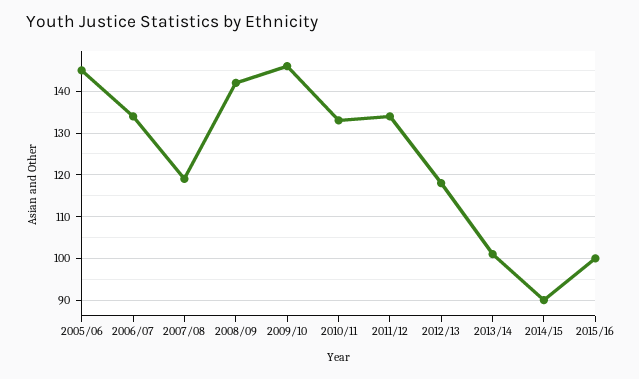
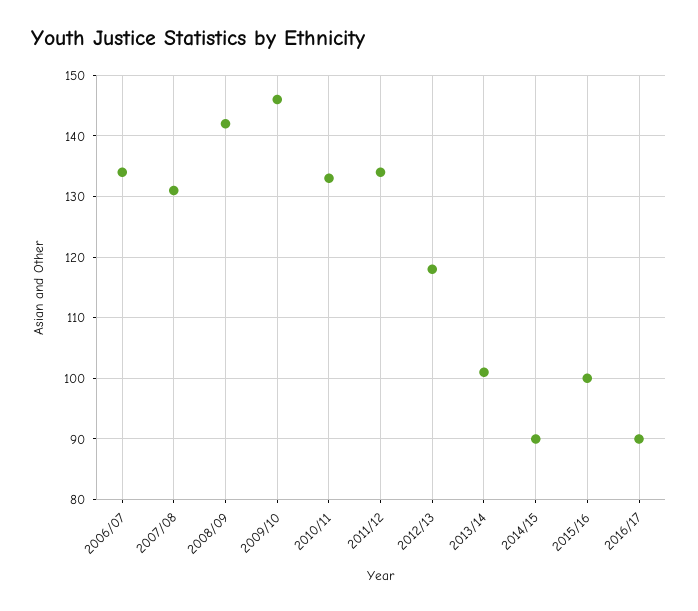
2005/06: 145 -> none
2007/08: 120 -> 131
2016/17: none -> 90

